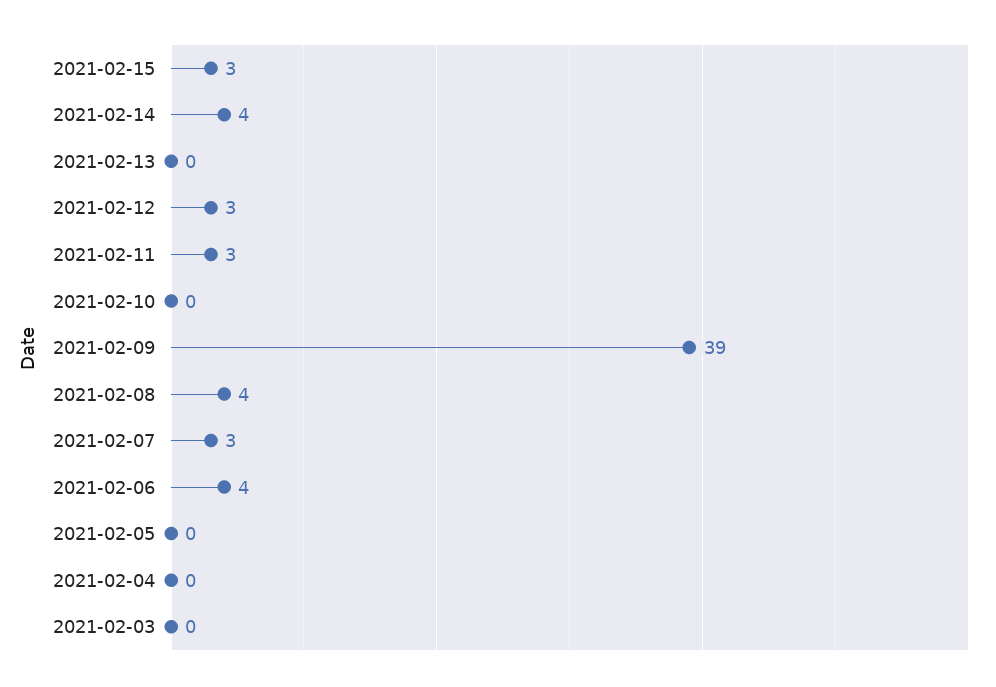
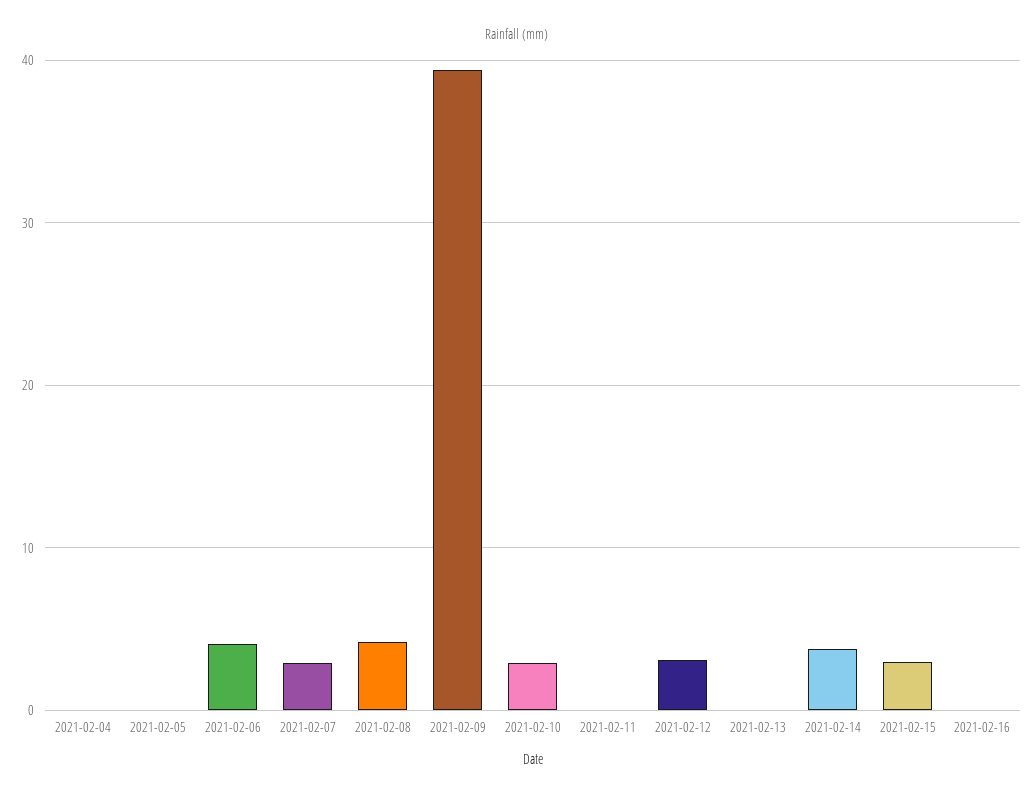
2021-02-11: 3 -> 0
2021-02-10: 0 -> 3
2021-02-03: 0 -> none
2021-02-16: none -> 0

